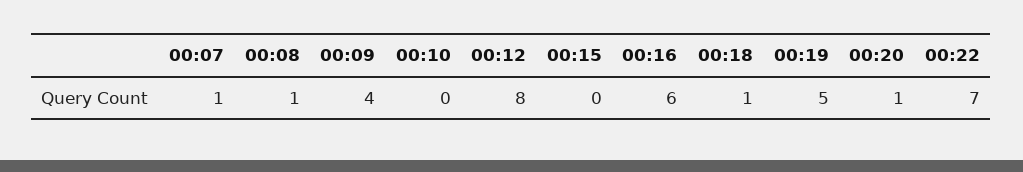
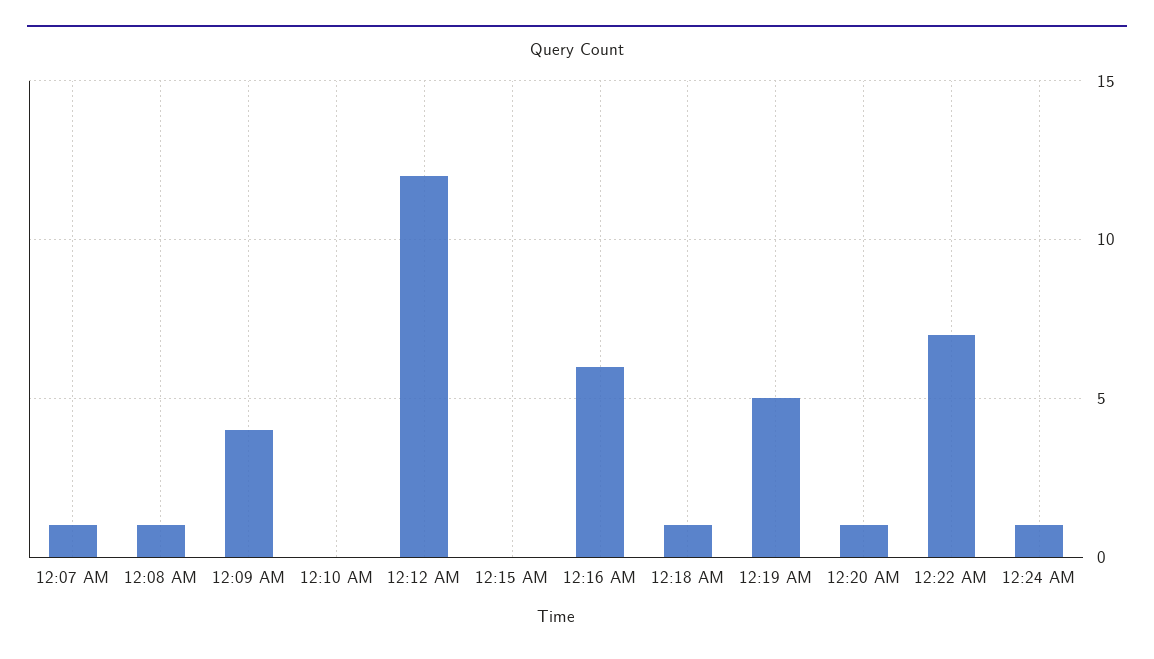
00:12: 8 -> 12
12:24 AM: none -> 1

